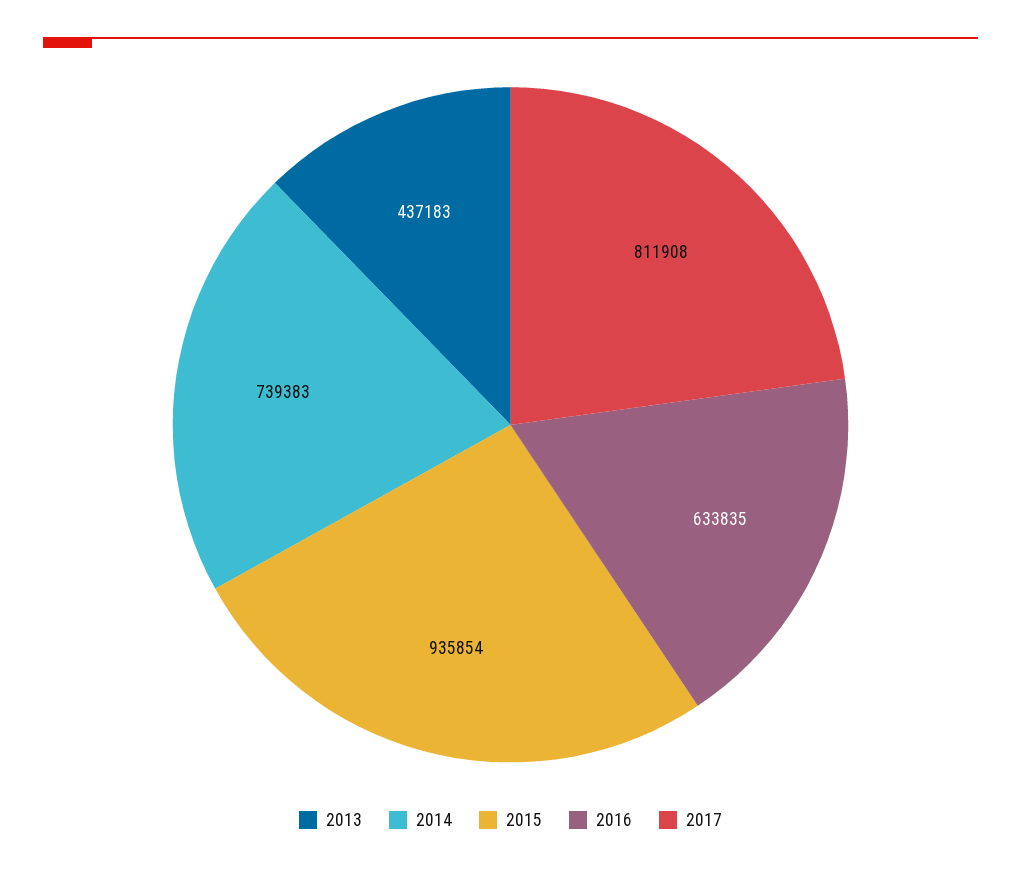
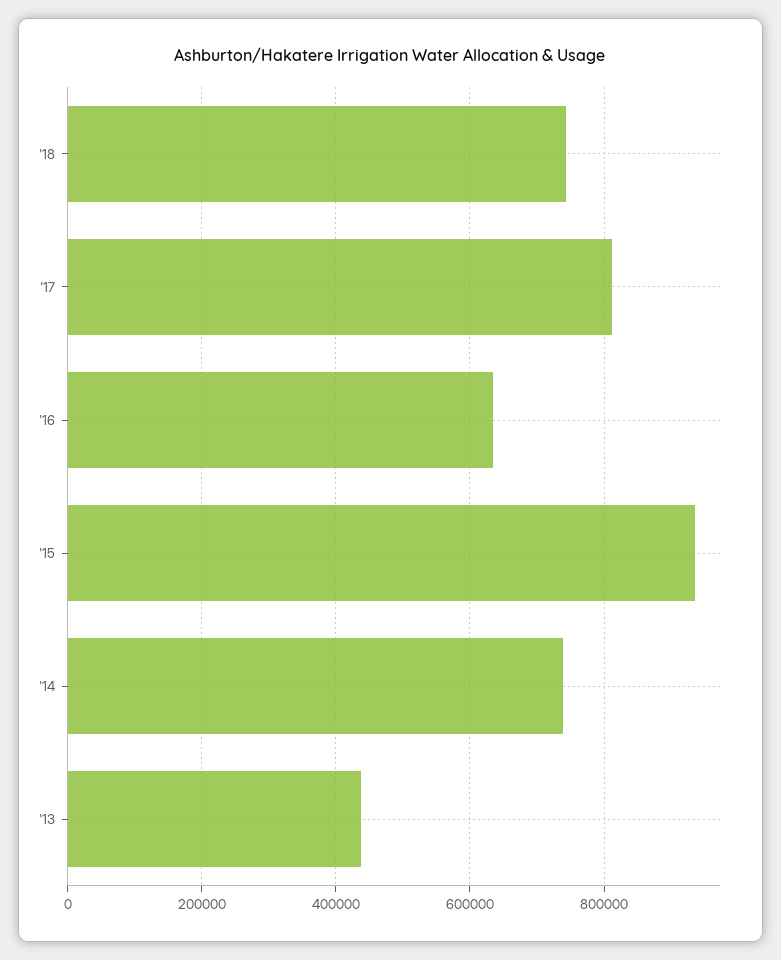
'18: none -> 740000

